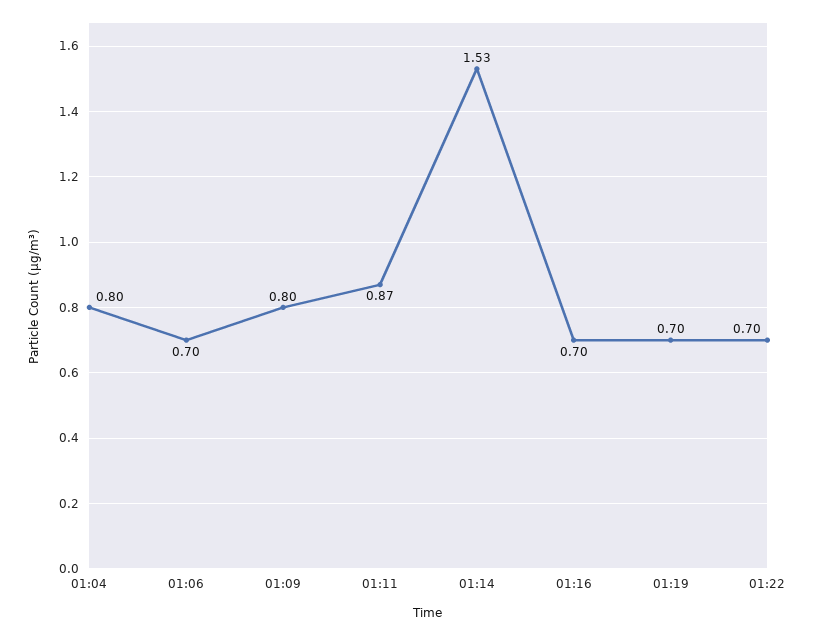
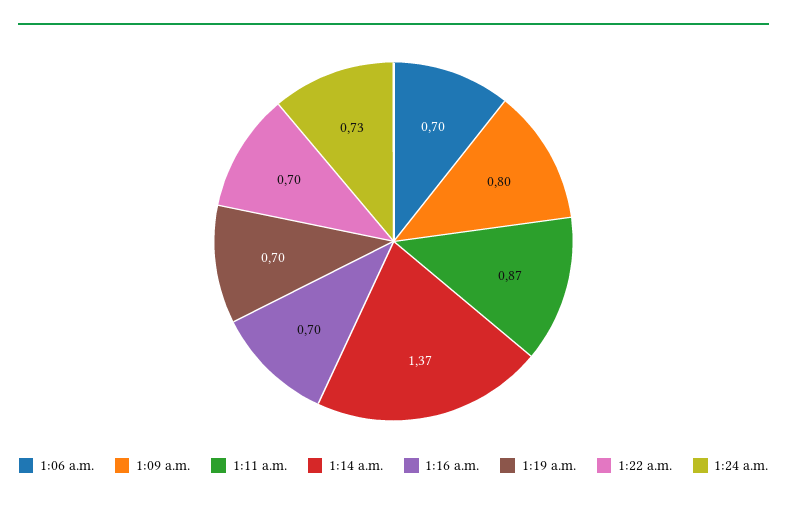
01:04: 0.8 -> none
01:14: 1.53 -> 1.37
1:24 a.m.: none -> 0.73

